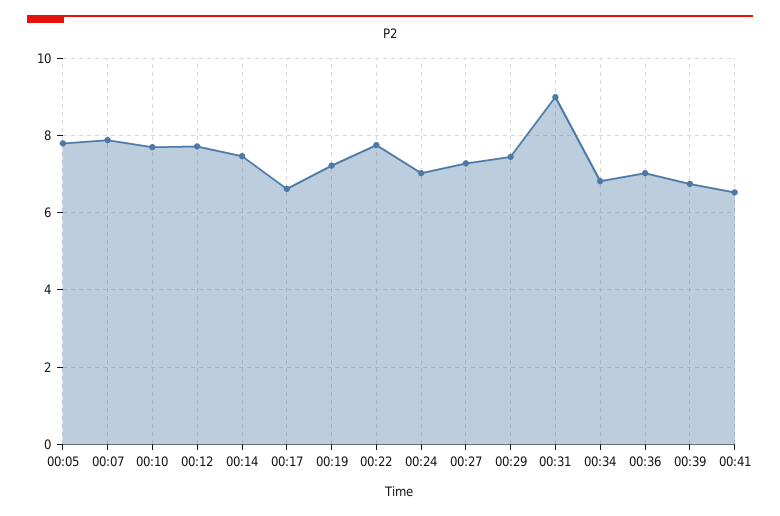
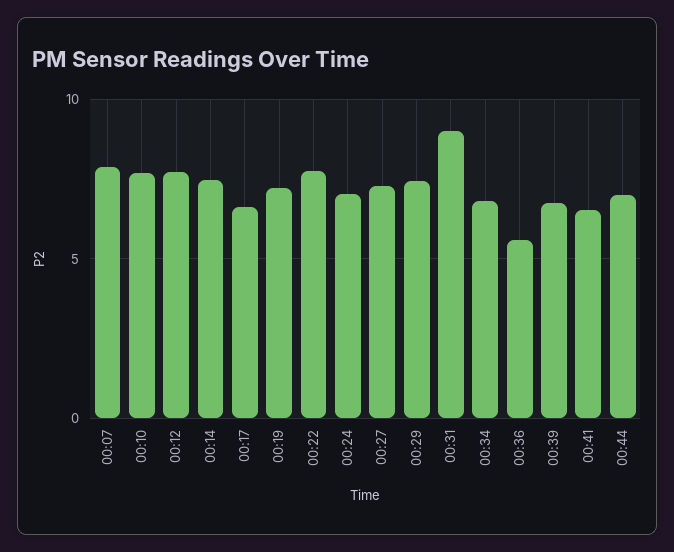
00:05: 7.8 -> none
00:36: 7 -> 5.5
00:44: none -> 7

